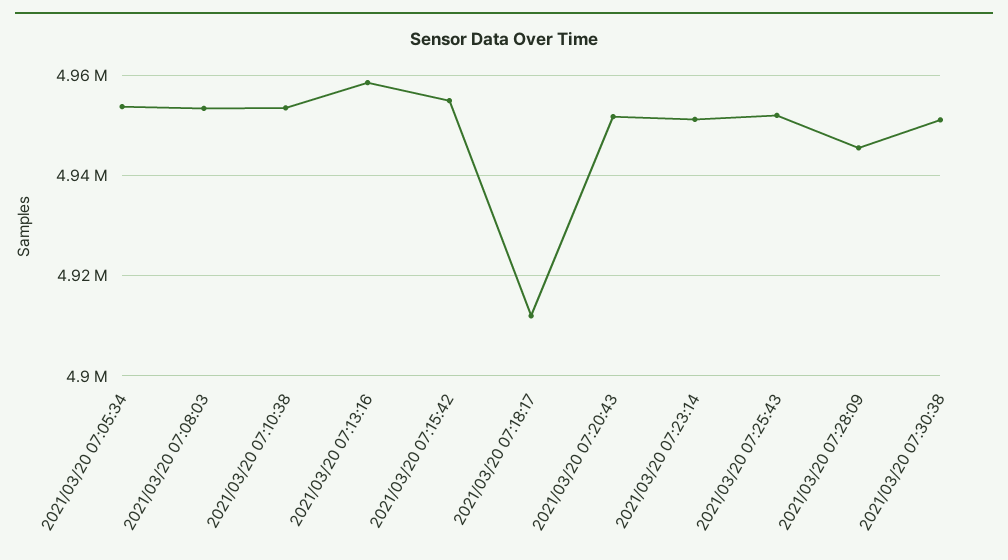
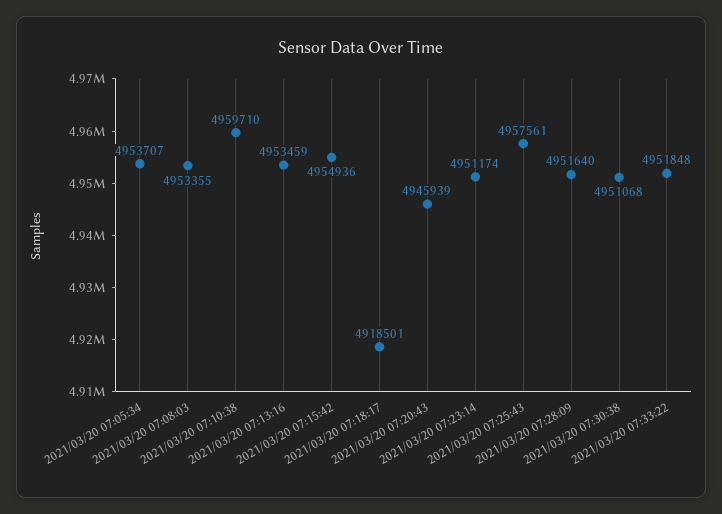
2021/03/20 07:10:38: 4954000 -> 4959710
2021/03/20 07:13:16: 4958000 -> 4953459
2021/03/20 07:18:17: 4912000 -> 4918501
2021/03/20 07:20:43: 4952000 -> 4945939
2021/03/20 07:25:43: 4952000 -> 4957561
2021/03/20 07:28:09: 4946000 -> 4951640
2021/03/20 07:33:22: none -> 4951848

